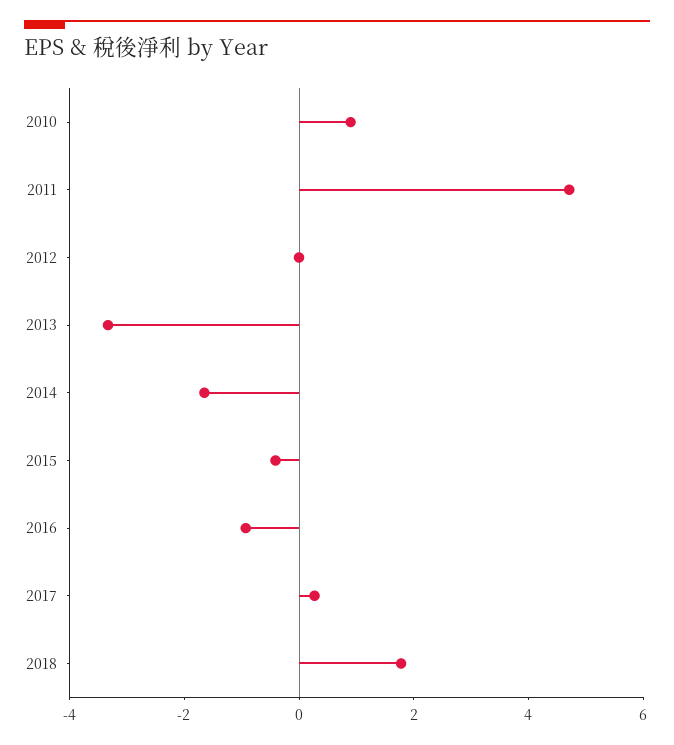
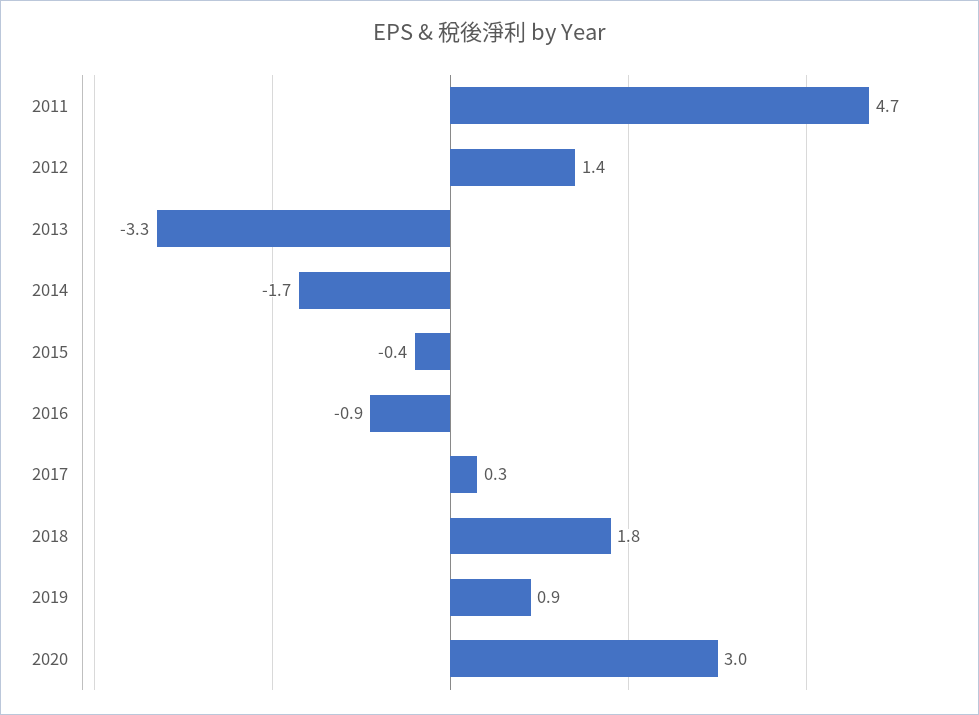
2010: 1 -> none
2012: 0 -> 1.4
2019: none -> 0.9
2020: none -> 3

